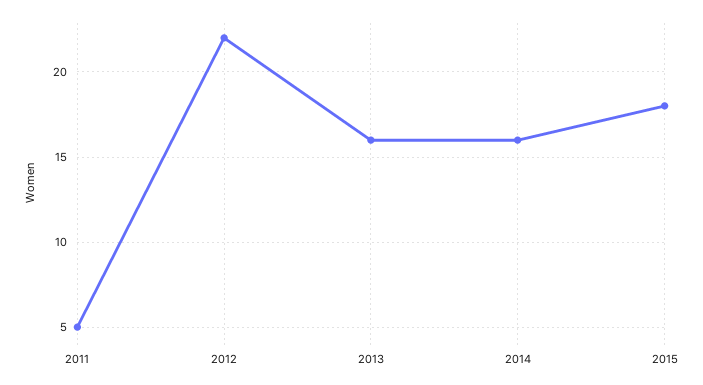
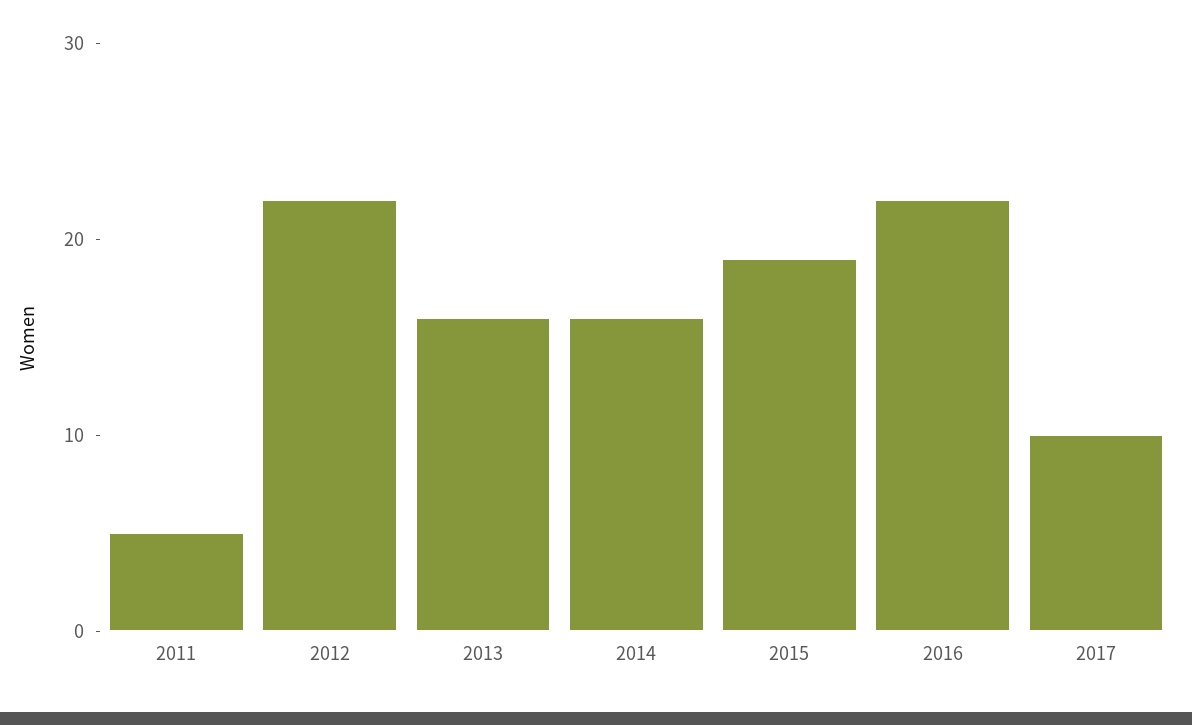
2015: 18 -> 19
2016: none -> 22
2017: none -> 10

